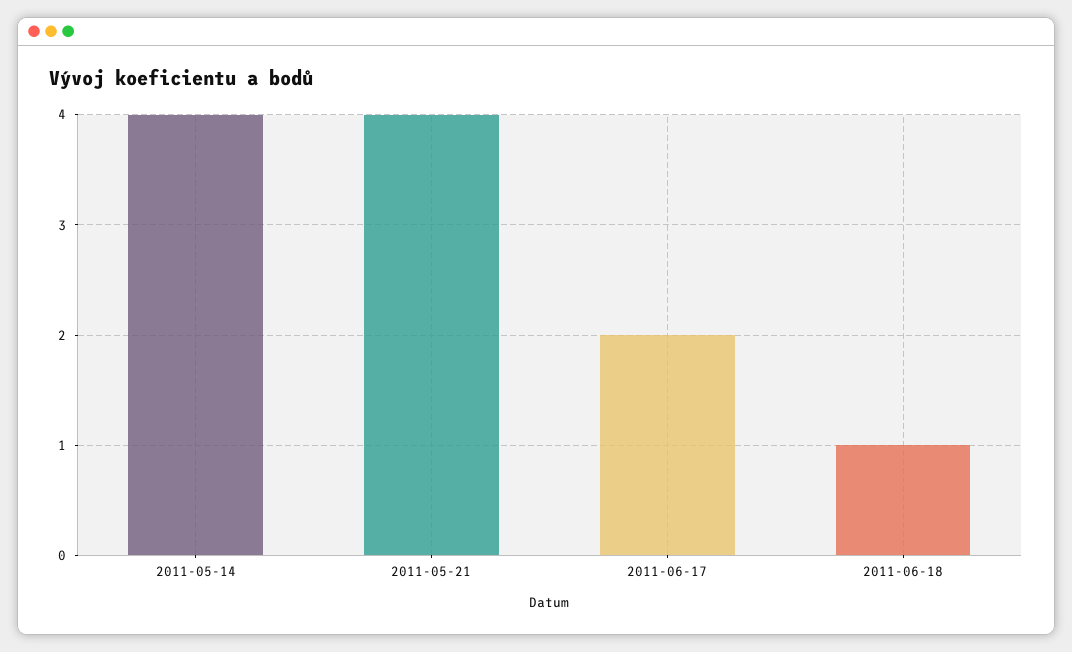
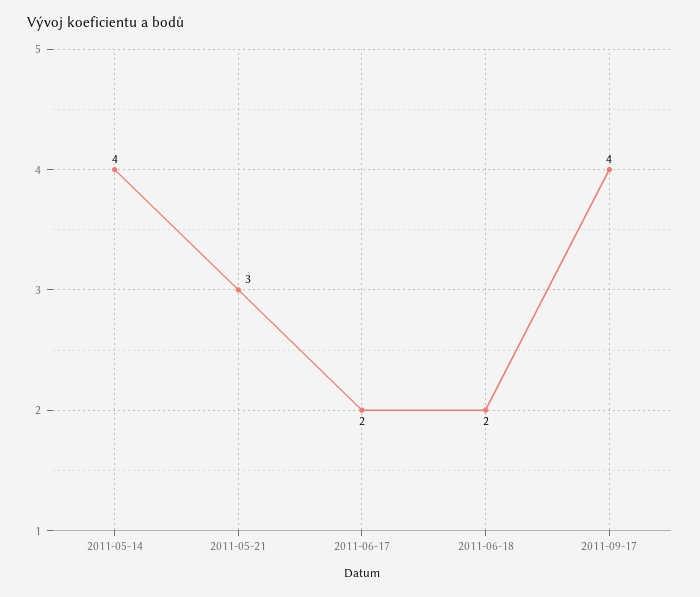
2011-05-21: 4 -> 3
2011-06-18: 1 -> 2
2011-09-17: none -> 4

